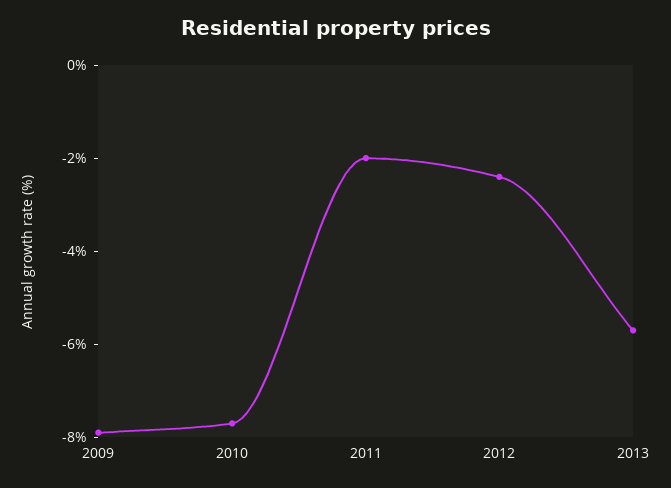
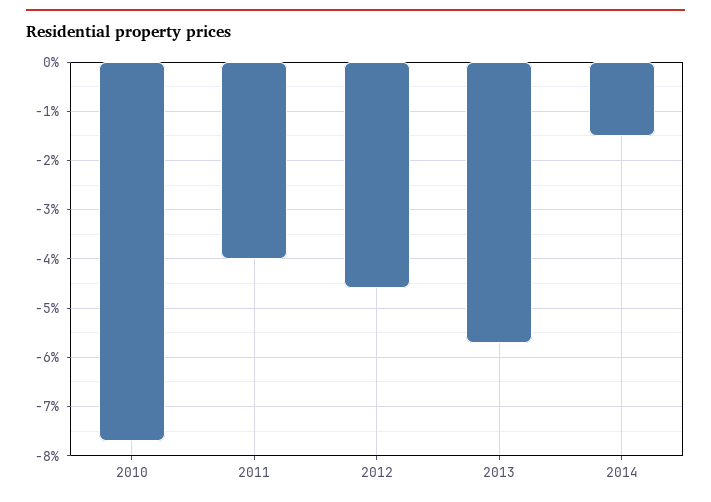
2009: -8 -> none
2011: -2 -> -4
2012: -2.5 -> -4.5
2014: none -> -1.5

